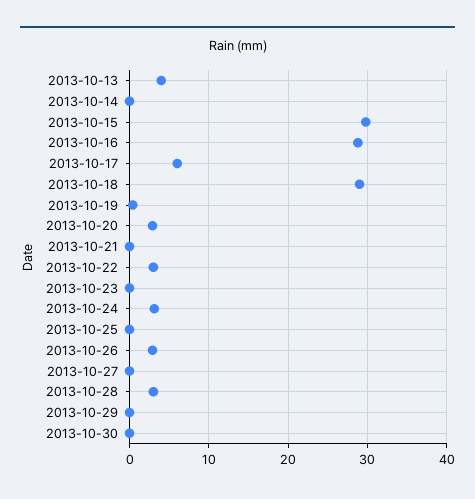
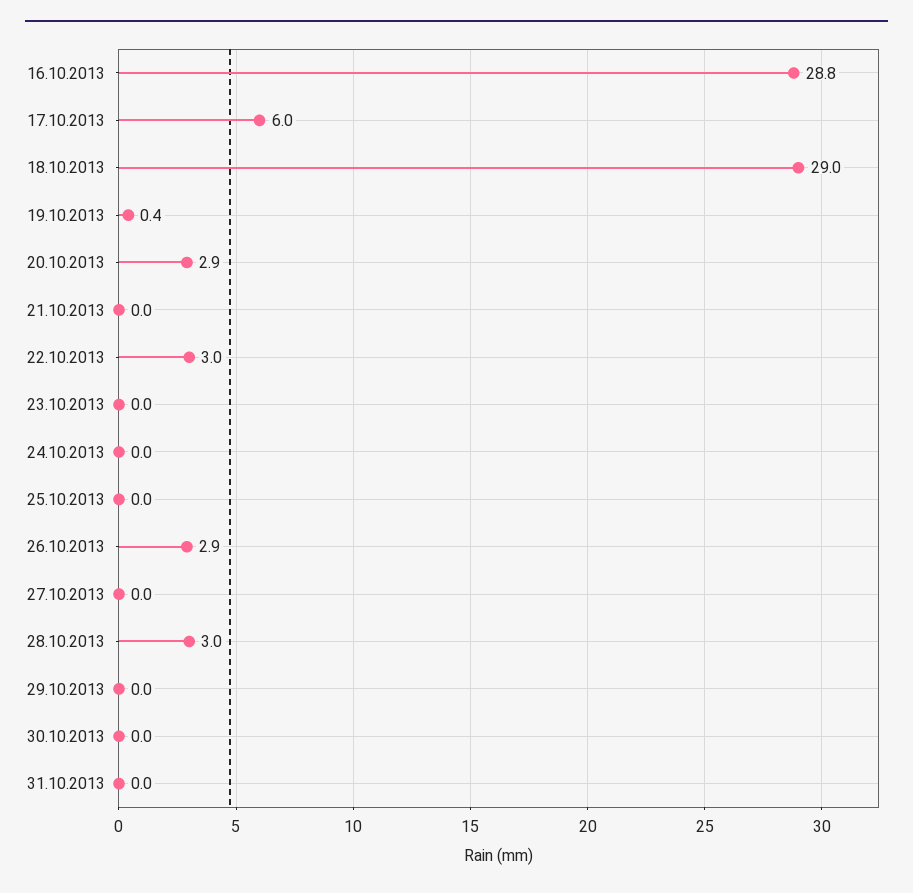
2013-10-13: 4 -> none
2013-10-14: 0 -> none
2013-10-15: 30 -> none
2013-10-24: 3 -> 0
31.10.2013: none -> 0

